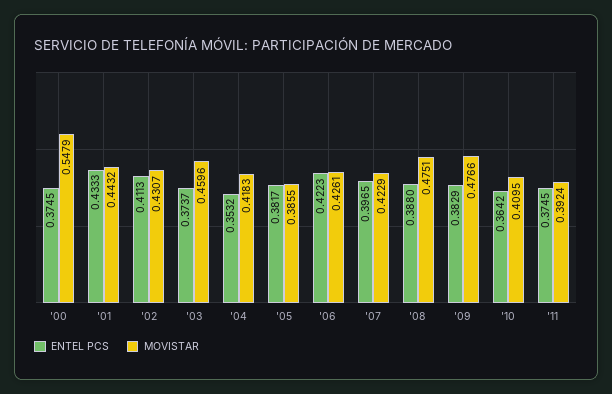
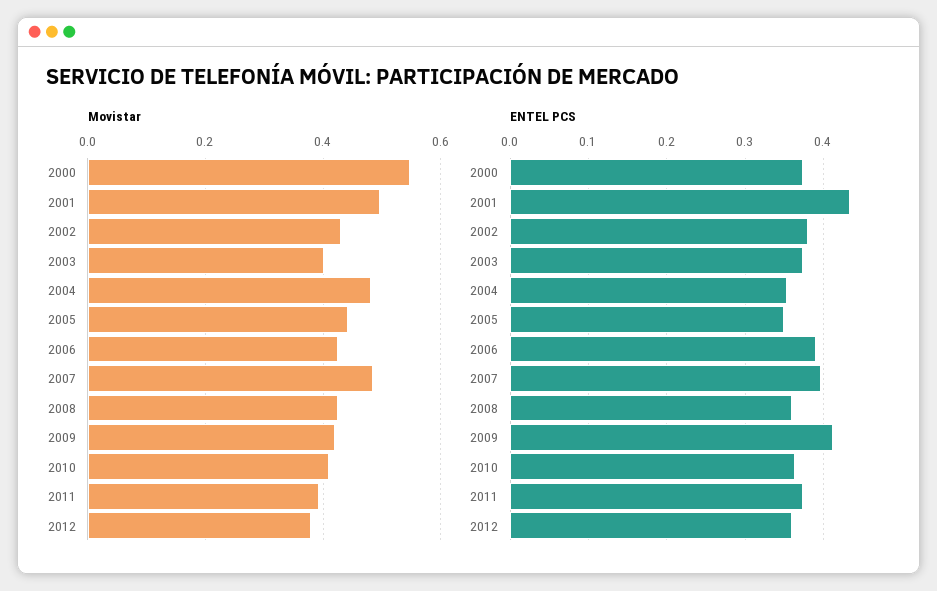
MOVISTAR, '01: 0.4432 -> 0.5
ENTEL PCS, '02: 0.4113 -> 0.38
MOVISTAR, '03: 0.4596 -> 0.4
MOVISTAR, '04: 0.4183 -> 0.48
ENTEL PCS, '05: 0.3817 -> 0.35
MOVISTAR, '05: 0.3855 -> 0.44
ENTEL PCS, '06: 0.4223 -> 0.39
MOVISTAR, '07: 0.4229 -> 0.48
ENTEL PCS, '08: 0.388 -> 0.36
MOVISTAR, '08: 0.4751 -> 0.42
ENTEL PCS, '09: 0.3829 -> 0.41
MOVISTAR, '09: 0.4766 -> 0.42
MOVISTAR, 2012: none -> 0.38
ENTEL PCS, 2012: none -> 0.36

